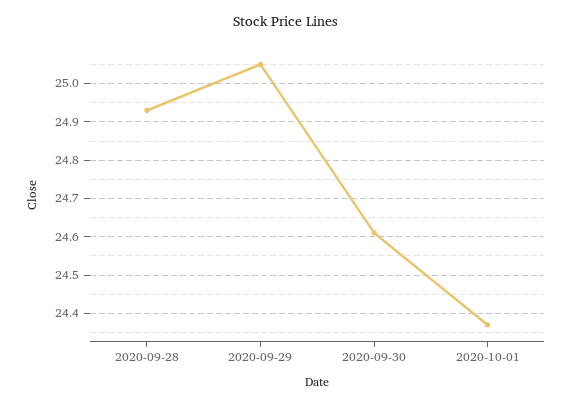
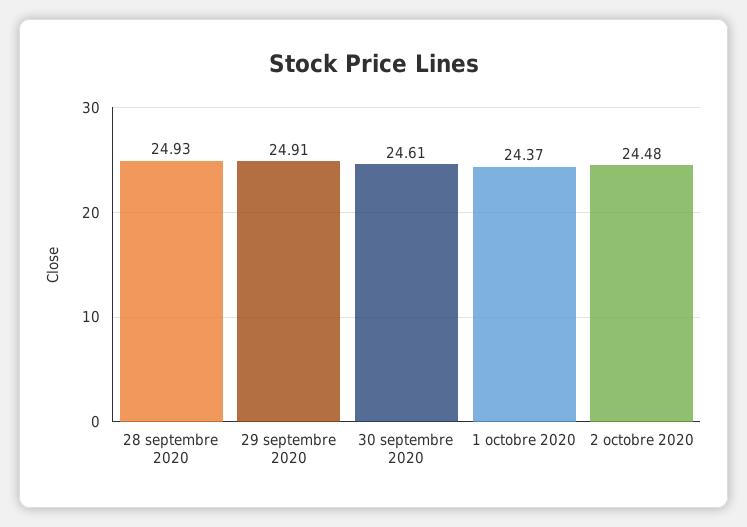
2020-09-29: 25.05 -> 24.91
2 octobre 2020: none -> 24.48

